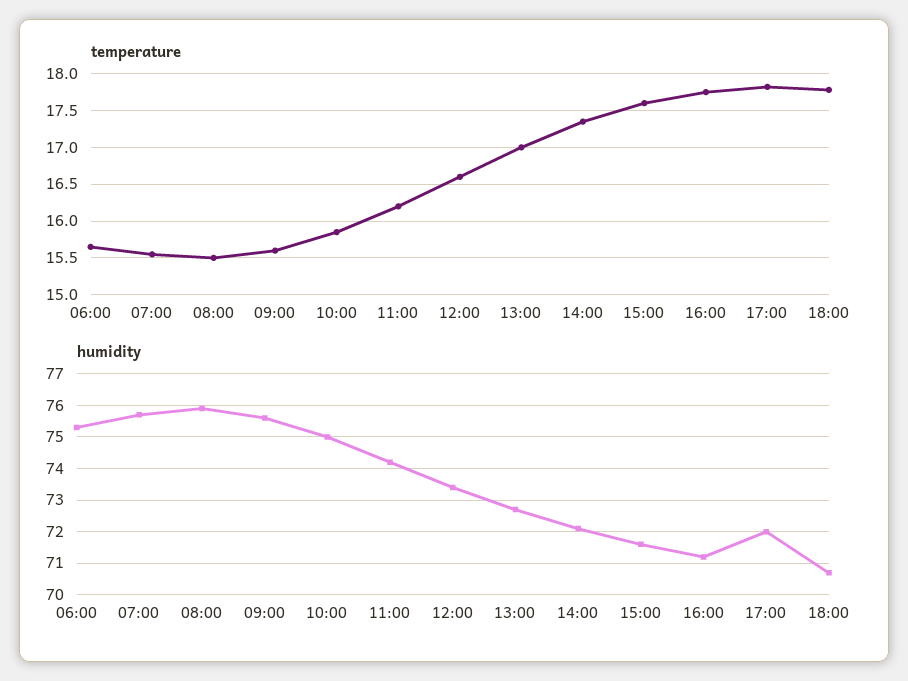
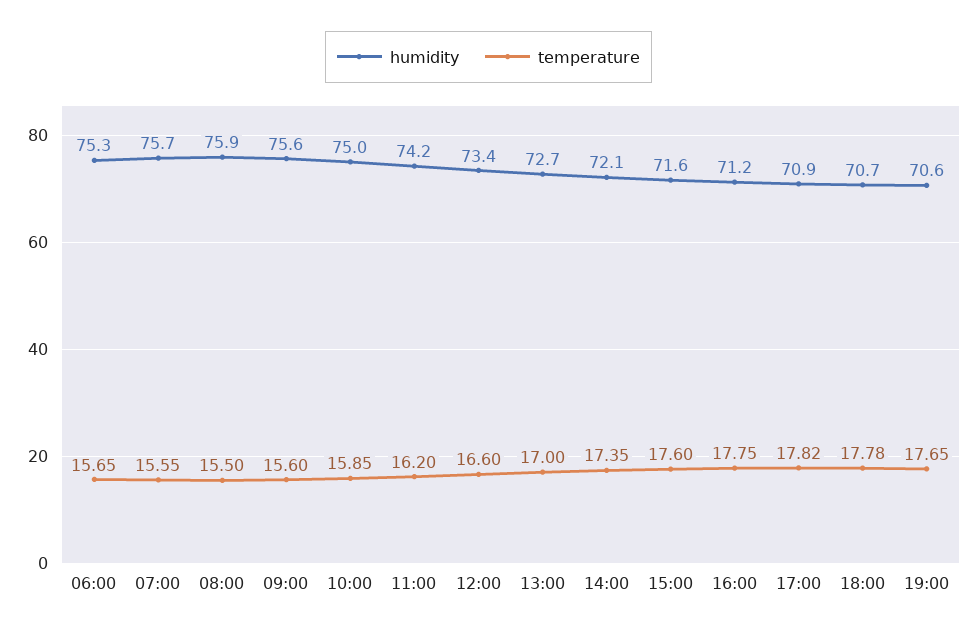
humidity, 17:00: 72 -> 70.9
humidity, 19:00: none -> 70.6
temperature, 19:00: none -> 17.65

